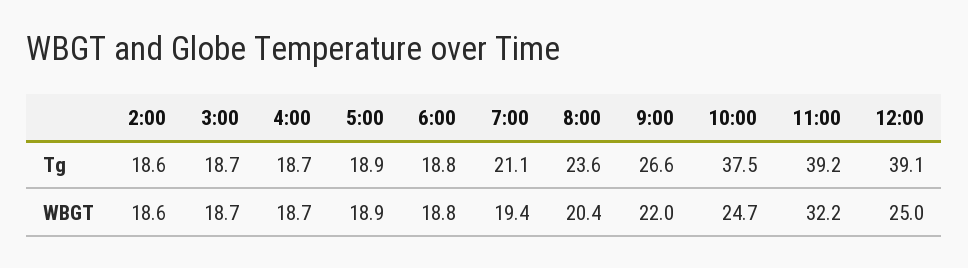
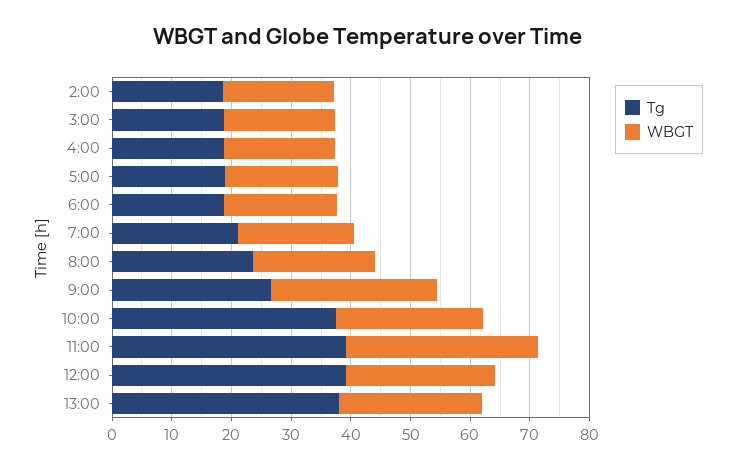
WBGT, 9:00: 22 -> 28
Tg, 13:00: none -> 38
WBGT, 13:00: none -> 24

